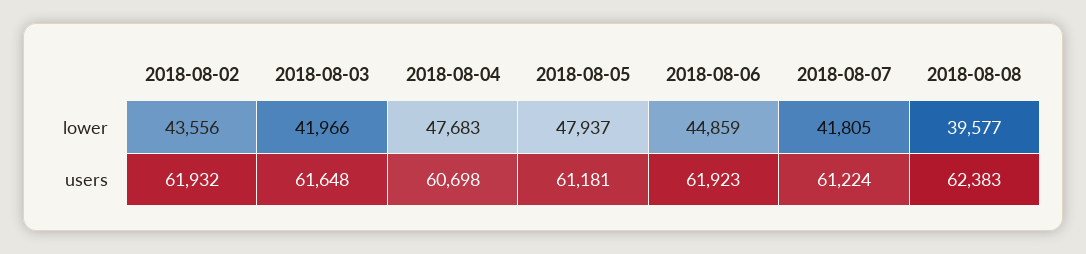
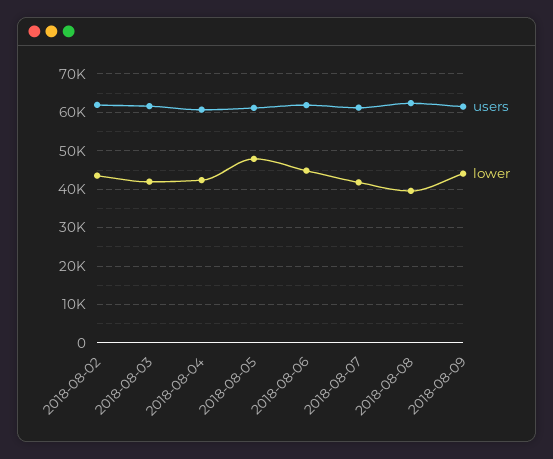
lower, 2018-08-04: 47683 -> 42000
users, 2018-08-09: none -> 62000
lower, 2018-08-09: none -> 44000

